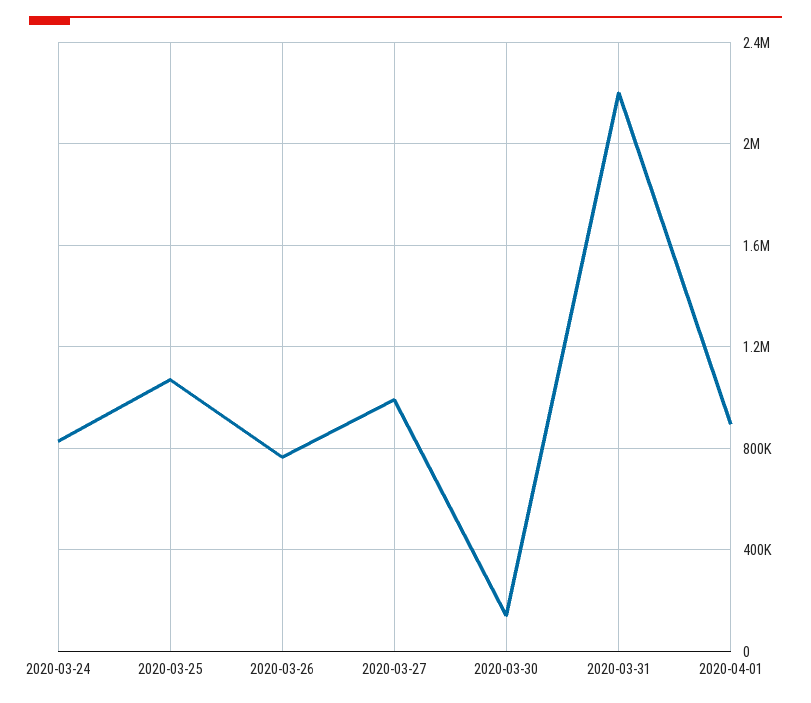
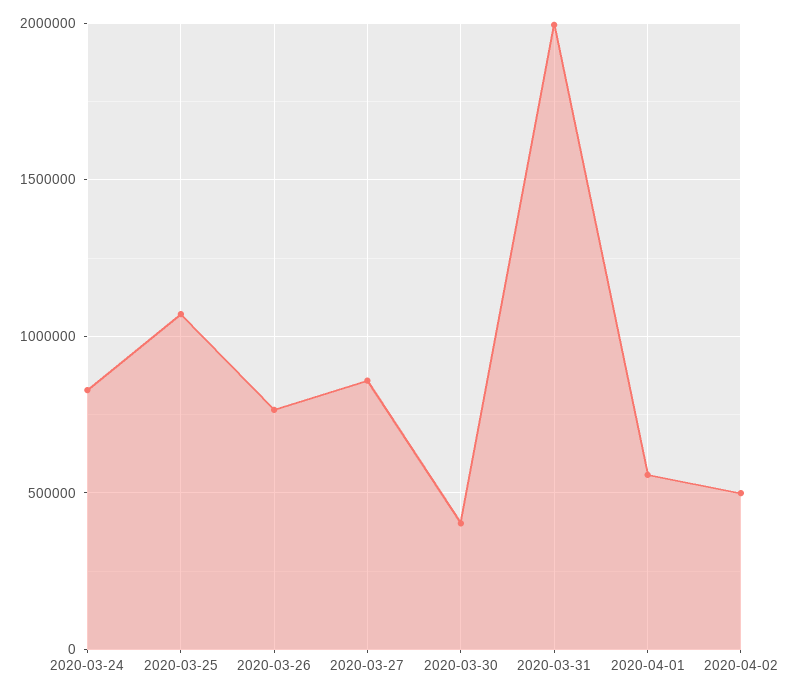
2020-03-27: 1000000 -> 850000
2020-03-30: 150000 -> 400000
2020-03-31: 2200000 -> 2000000
2020-04-01: 900000 -> 550000
2020-04-02: none -> 500000

